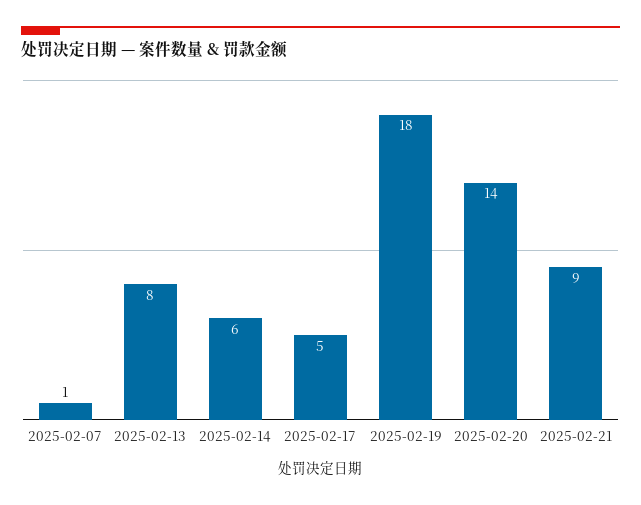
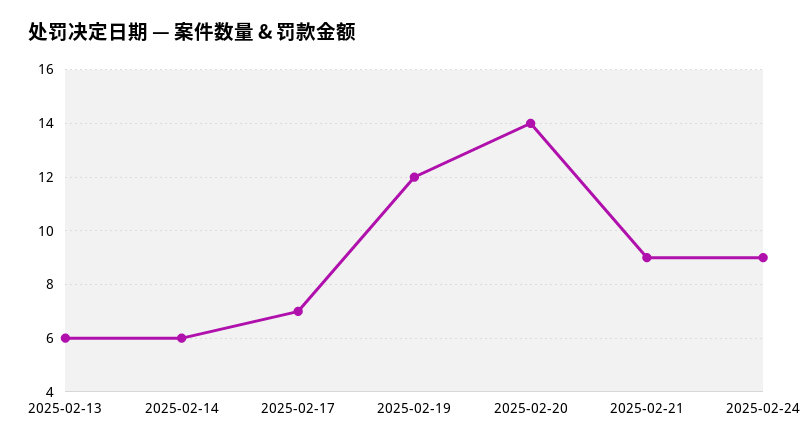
2025-02-07: 1 -> none
2025-02-13: 8 -> 6
2025-02-17: 5 -> 7
2025-02-19: 18 -> 12
2025-02-24: none -> 9

